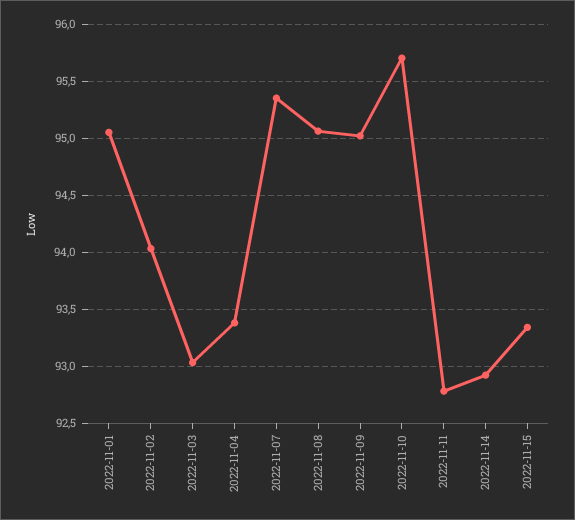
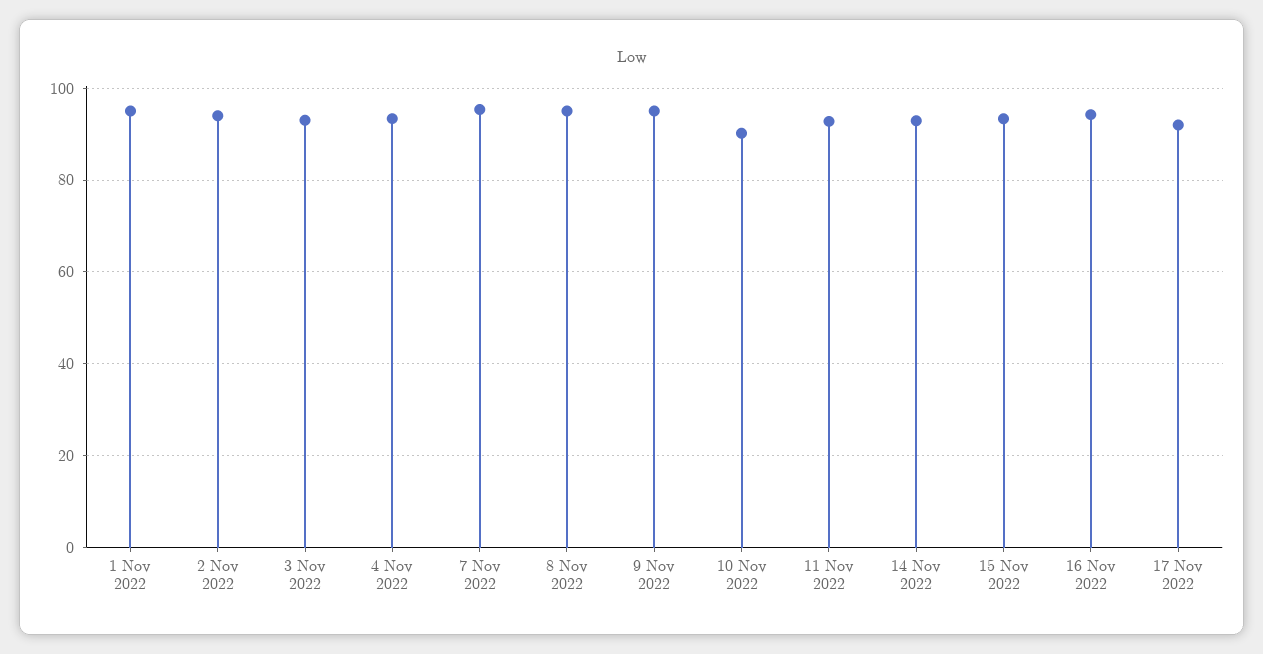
2022-11-10: 95.7 -> 90
16 Nov 2022: none -> 94
17 Nov 2022: none -> 92

